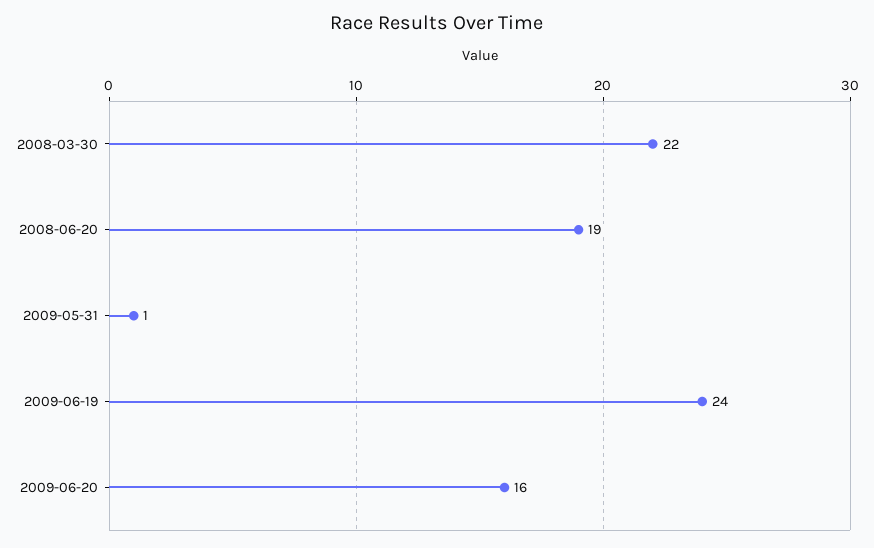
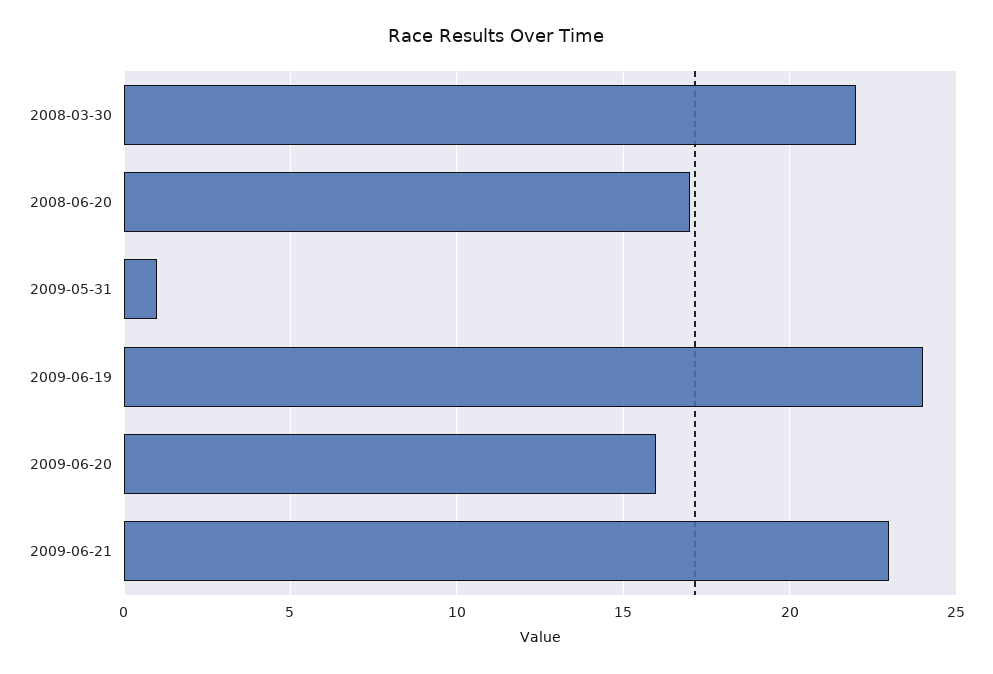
2008-06-20: 19 -> 17
2009-06-21: none -> 23

